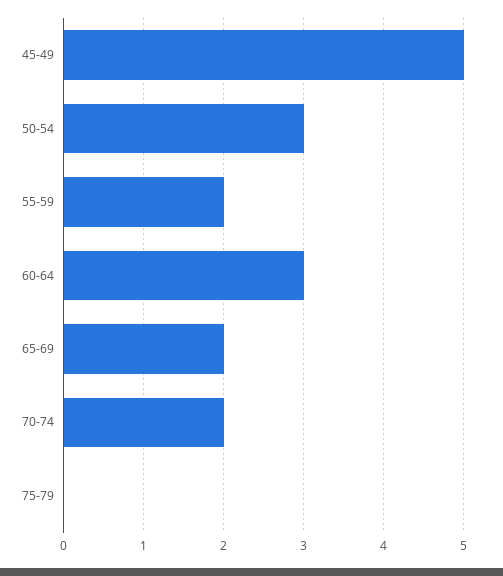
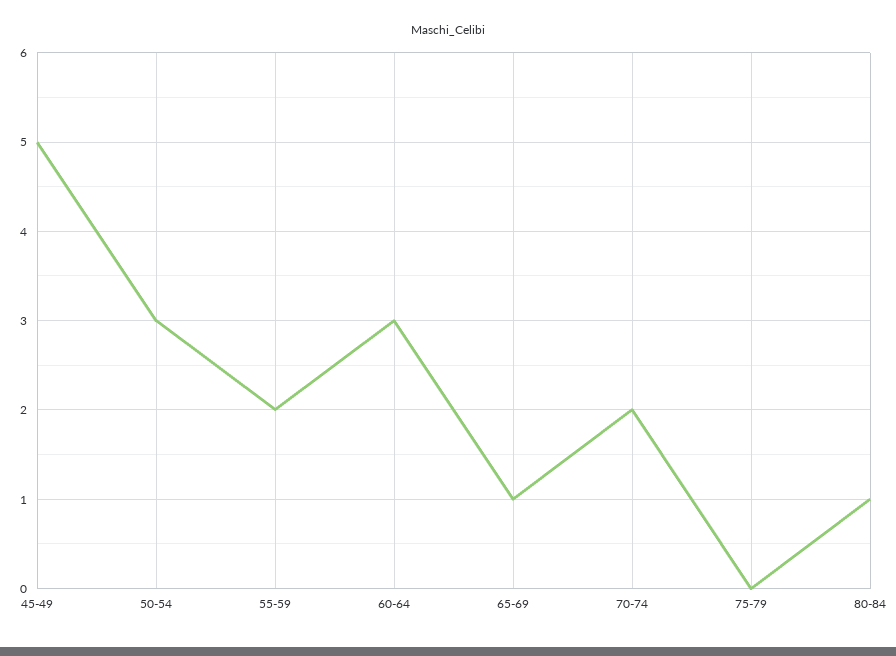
65-69: 2 -> 1
80-84: none -> 1

